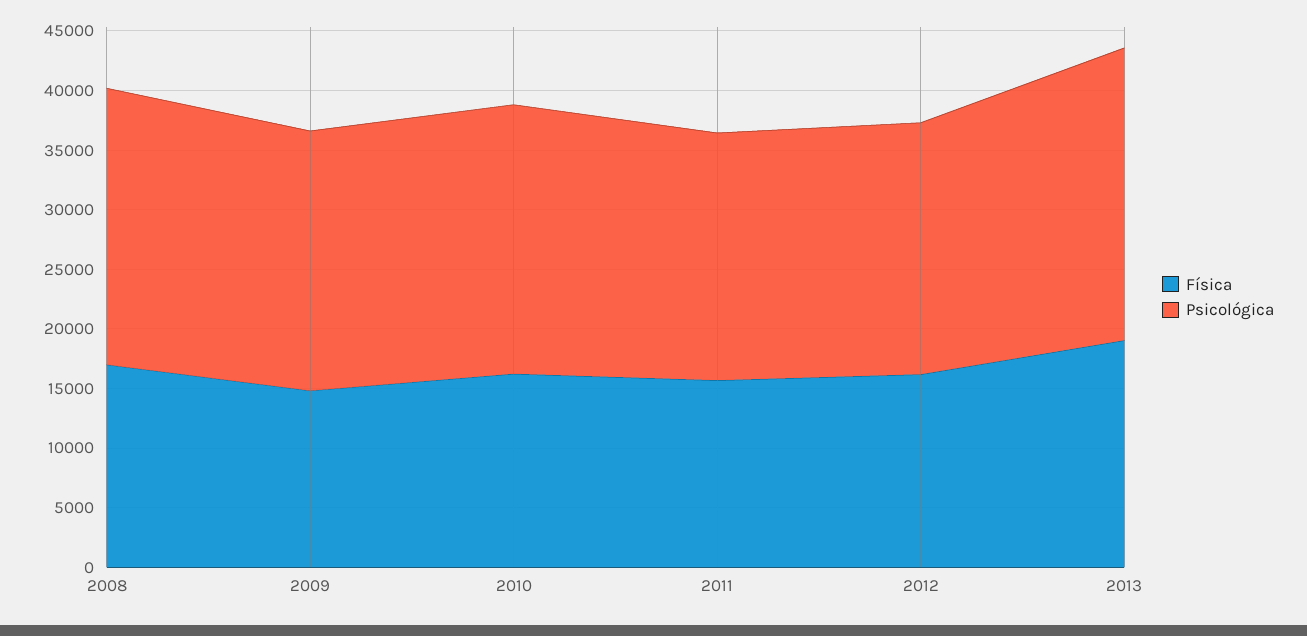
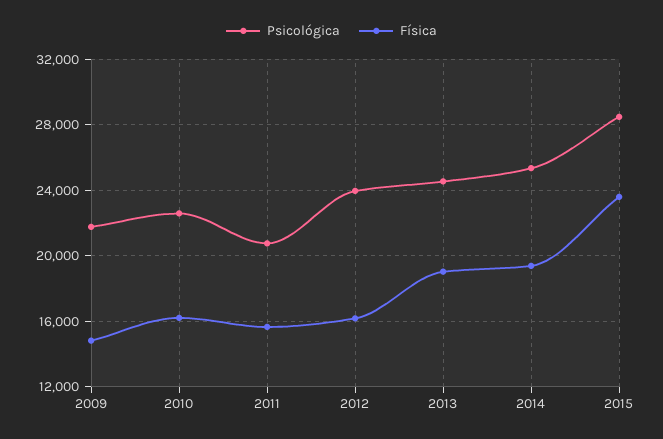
Física, 2008: 17000 -> none
Psicológica, 2008: 23000 -> none
Psicológica, 2012: 21000 -> 24000
Psicológica, 2014: none -> 25500
Física, 2014: none -> 19500
Psicológica, 2015: none -> 28500
Física, 2015: none -> 23500

